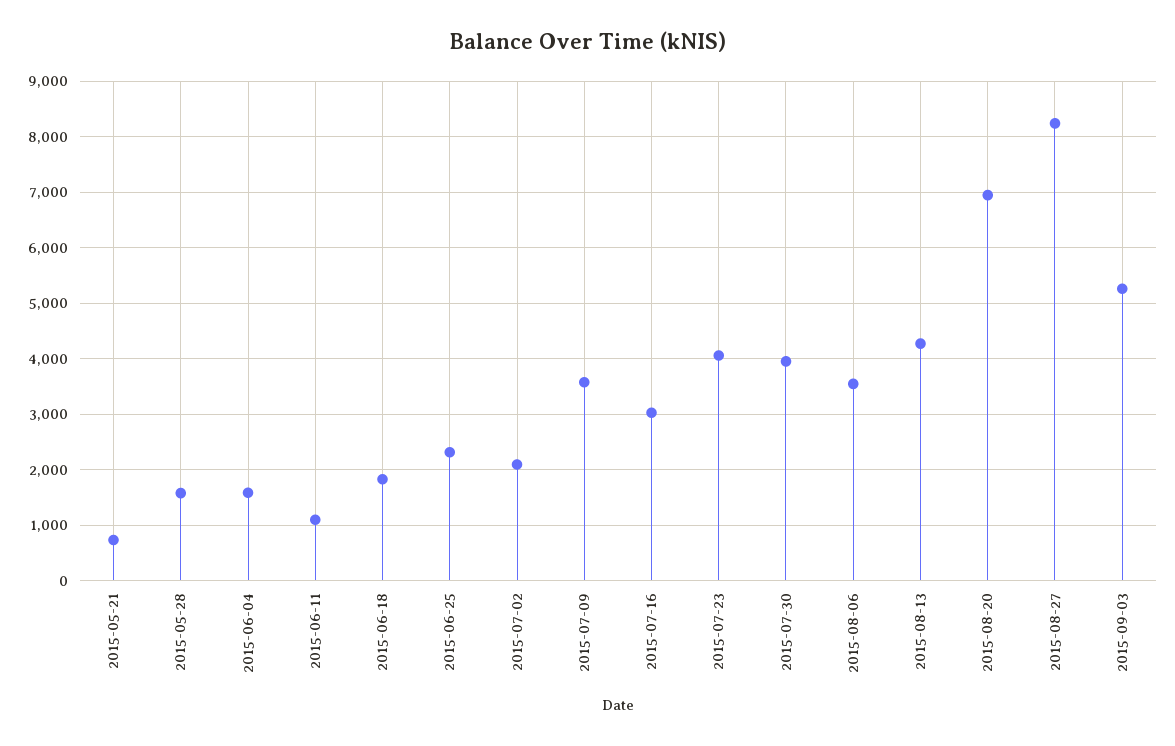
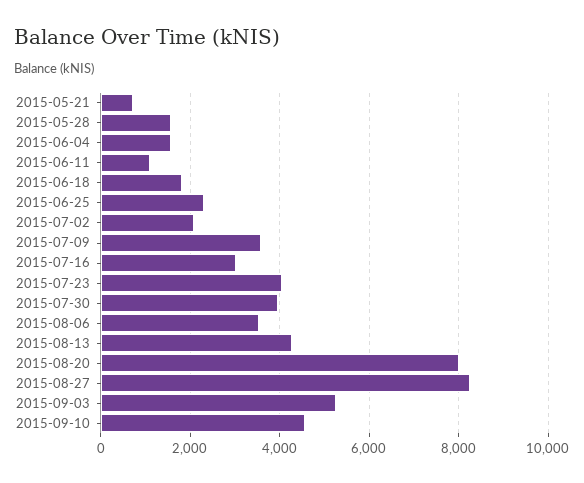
2015-08-20: 7000 -> 8000
2015-09-10: none -> 4600

